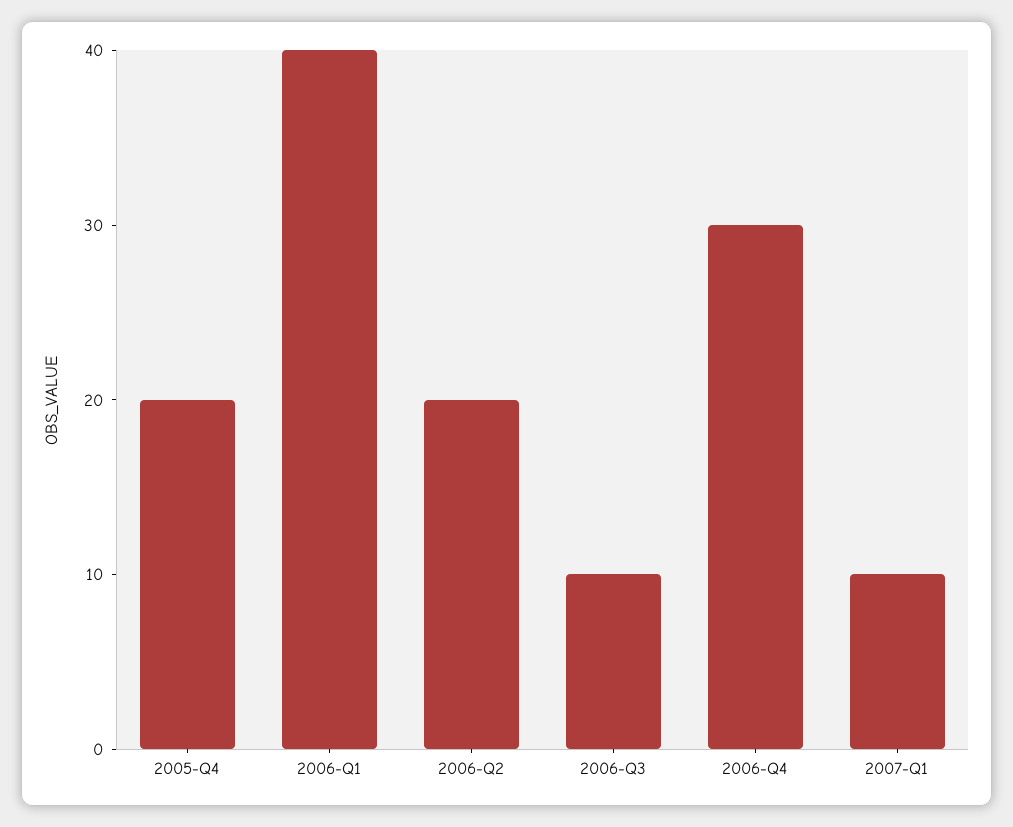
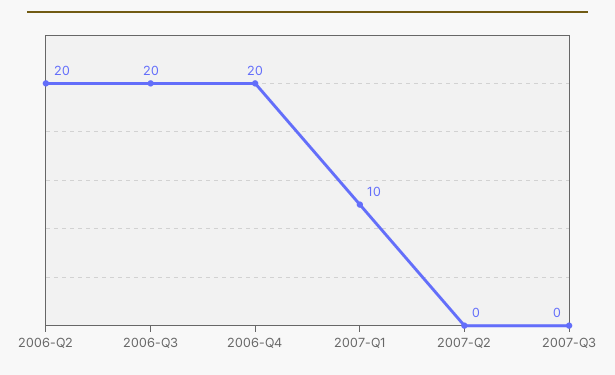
2005-Q4: 20 -> none
2006-Q1: 40 -> none
2006-Q3: 10 -> 20
2006-Q4: 30 -> 20
2007-Q2: none -> 0
2007-Q3: none -> 0

